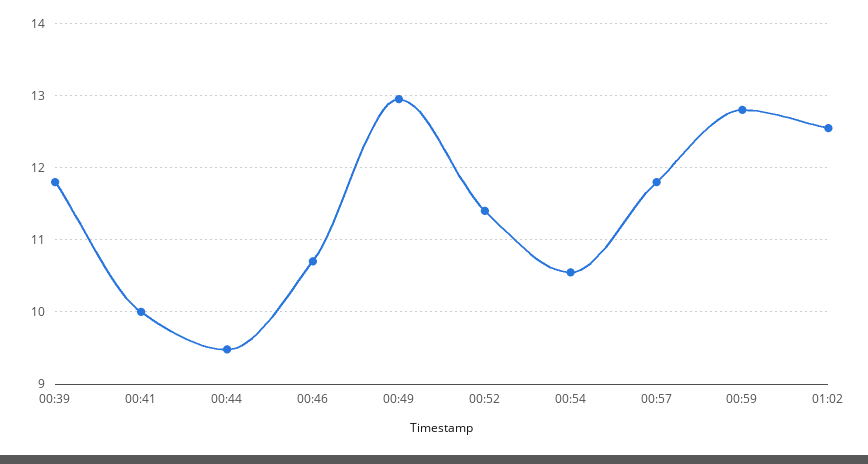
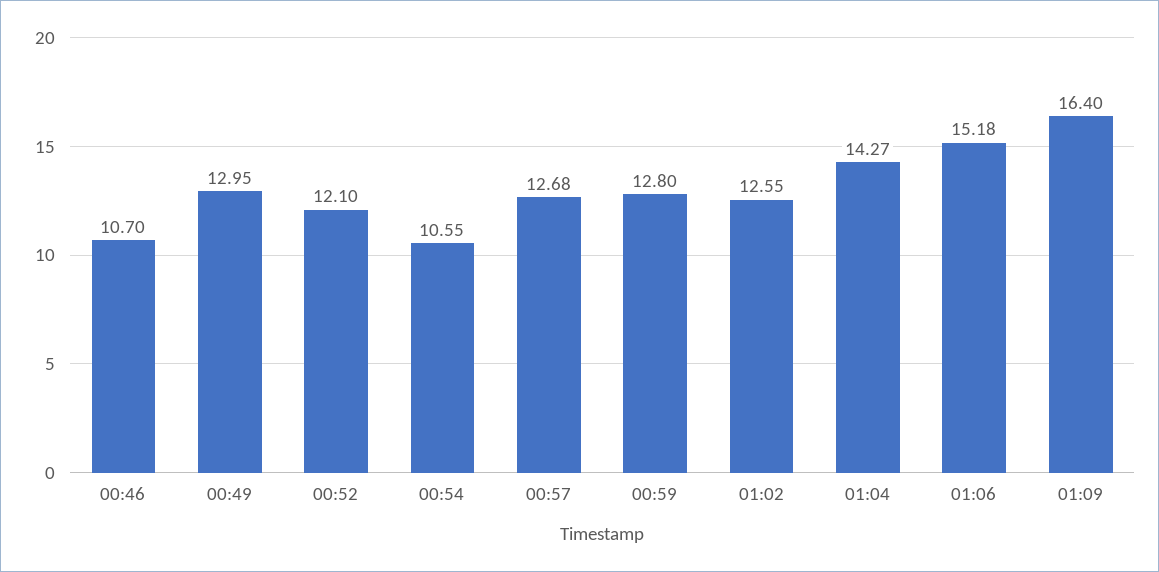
00:39: 11.8 -> none
00:41: 10 -> none
00:44: 9.5 -> none
00:52: 11.4 -> 12.1
00:57: 11.8 -> 12.68
01:04: none -> 14.27
01:06: none -> 15.18
01:09: none -> 16.4

